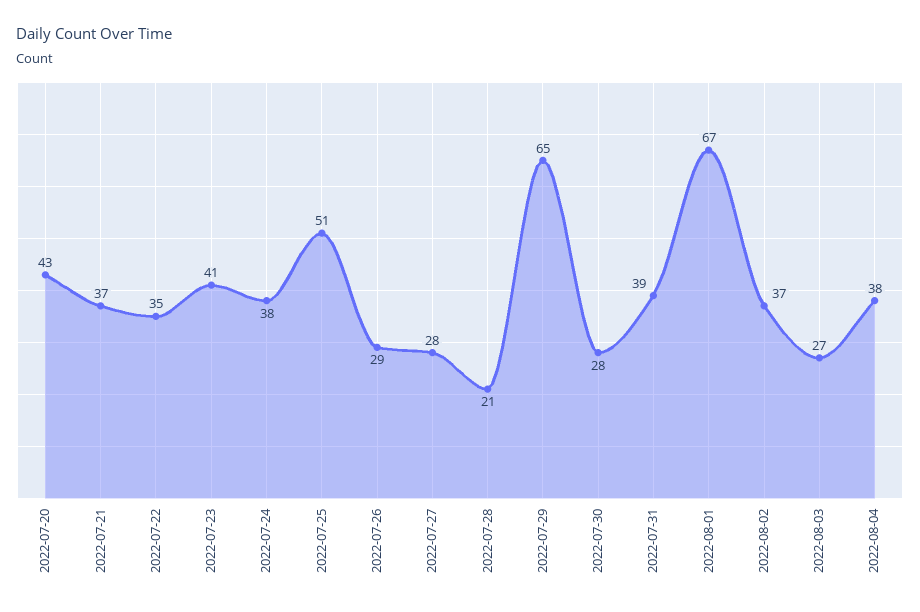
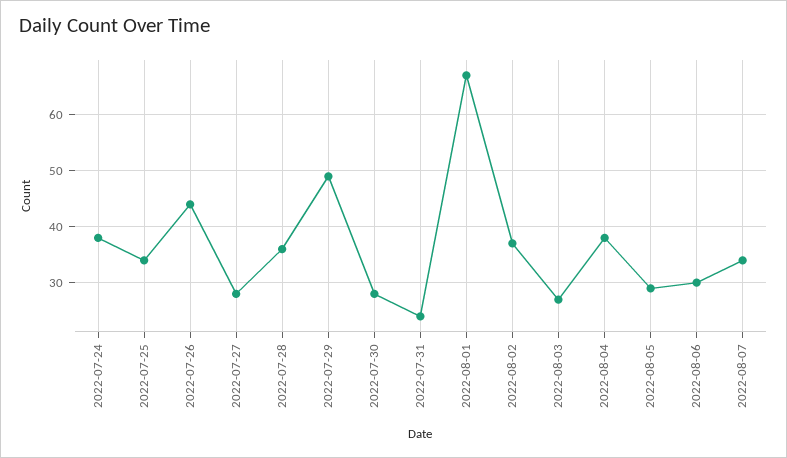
2022-07-20: 43 -> none
2022-07-21: 37 -> none
2022-07-22: 35 -> none
2022-07-23: 41 -> none
2022-07-25: 51 -> 35
2022-07-26: 29 -> 45
2022-07-28: 21 -> 35
2022-07-29: 65 -> 50
2022-07-31: 39 -> 25
2022-08-05: none -> 30
2022-08-06: none -> 30
2022-08-07: none -> 35

